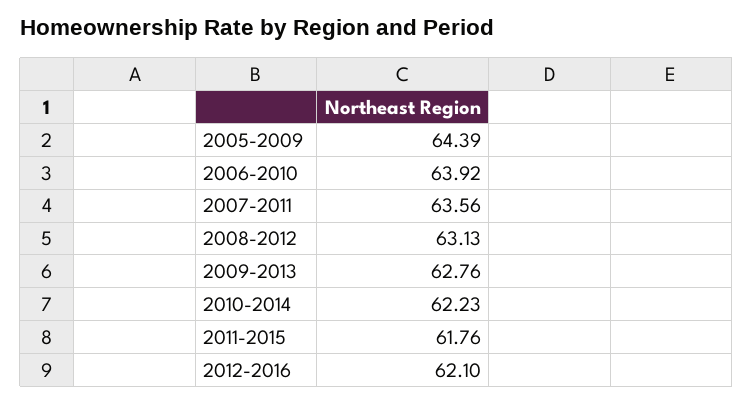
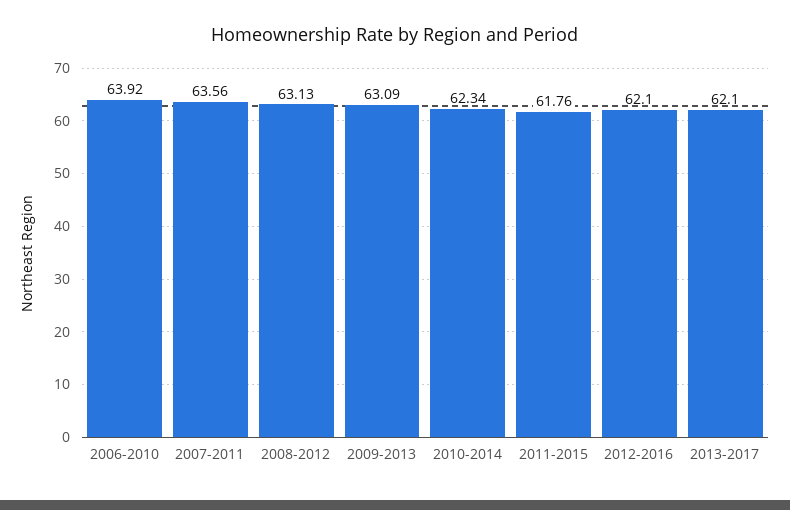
2005-2009: 64.39 -> none
2009-2013: 62.76 -> 63.09
2010-2014: 62.23 -> 62.34
2013-2017: none -> 62.1

